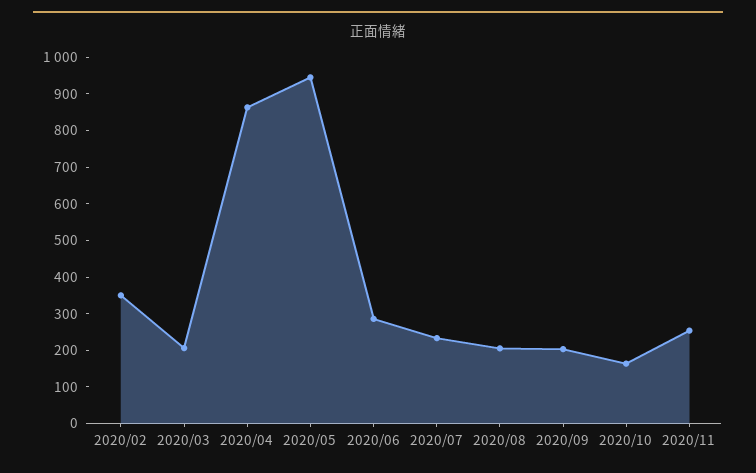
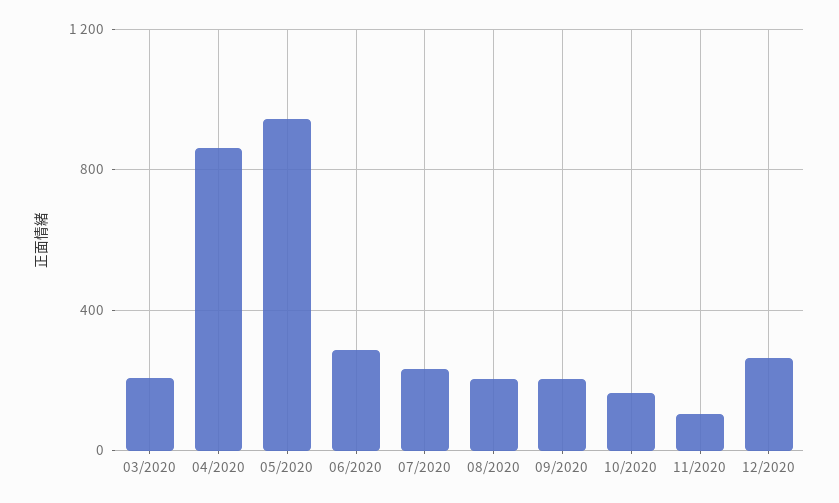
2020/02: 350 -> none
2020/11: 250 -> 100
12/2020: none -> 250

